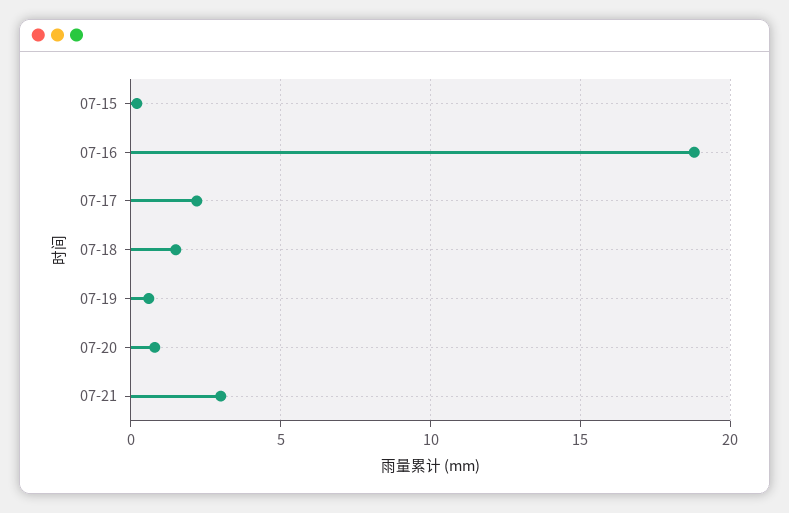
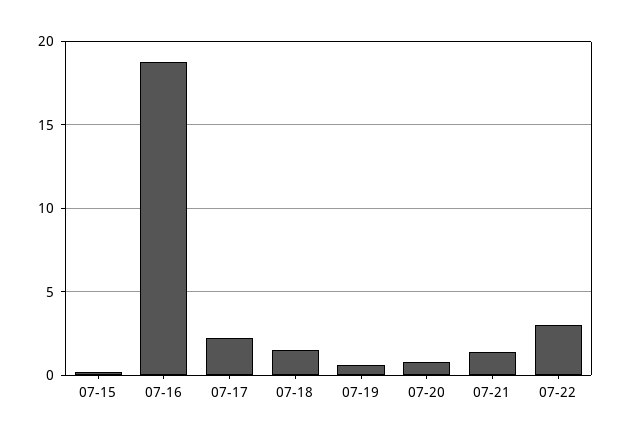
07-21: 3 -> 1.5
07-22: none -> 3

